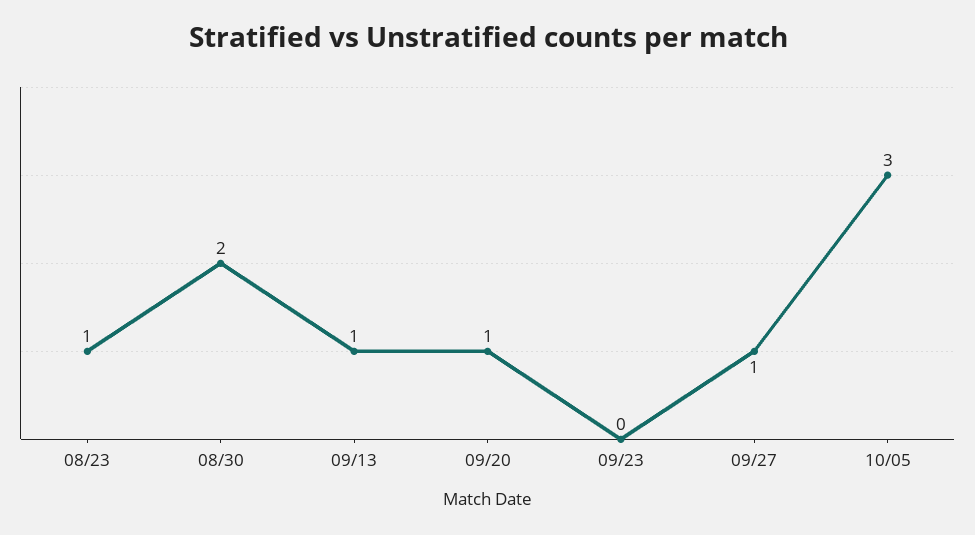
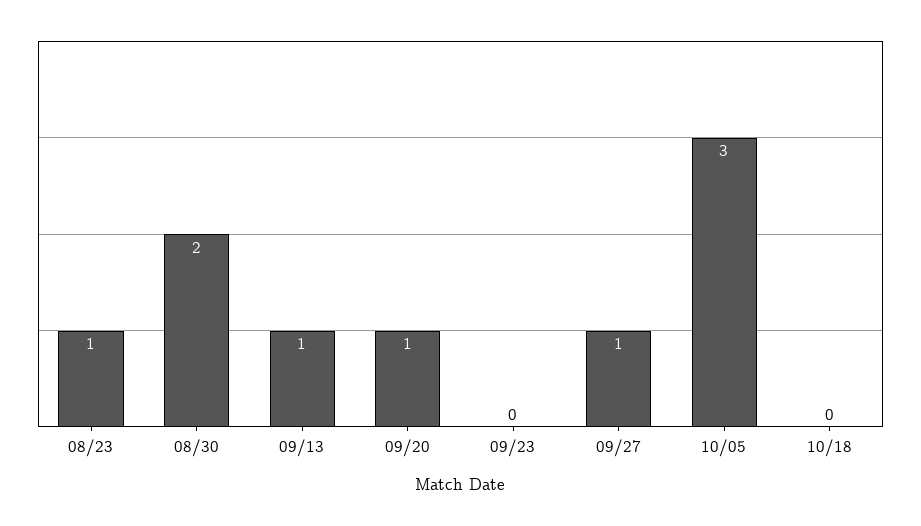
10/18: none -> 0

